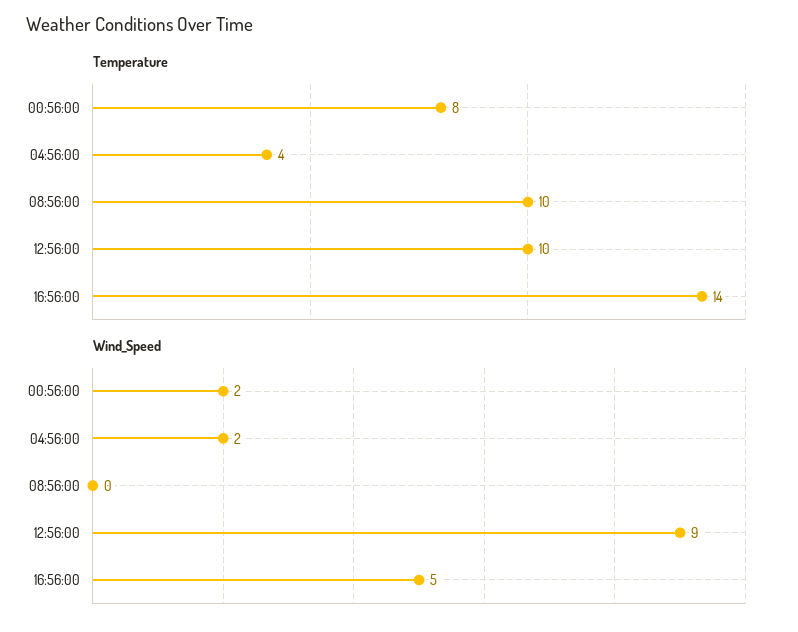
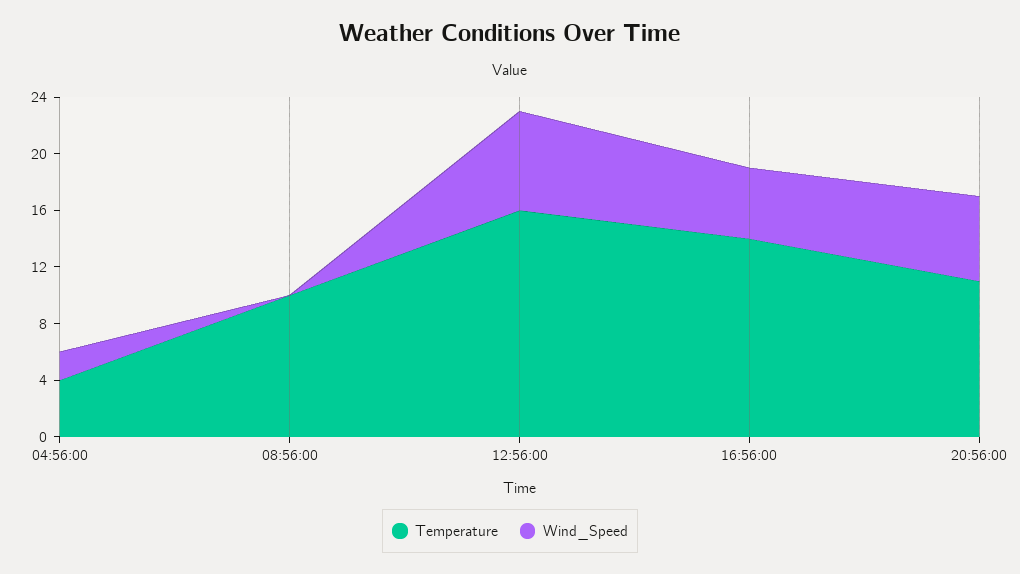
Temperature, 00:56:00: 8 -> none
Temperature, 12:56:00: 10 -> 16
Wind_Speed, 00:56:00: 2 -> none
Wind_Speed, 12:56:00: 9 -> 7
Temperature, 20:56:00: none -> 11
Wind_Speed, 20:56:00: none -> 6

